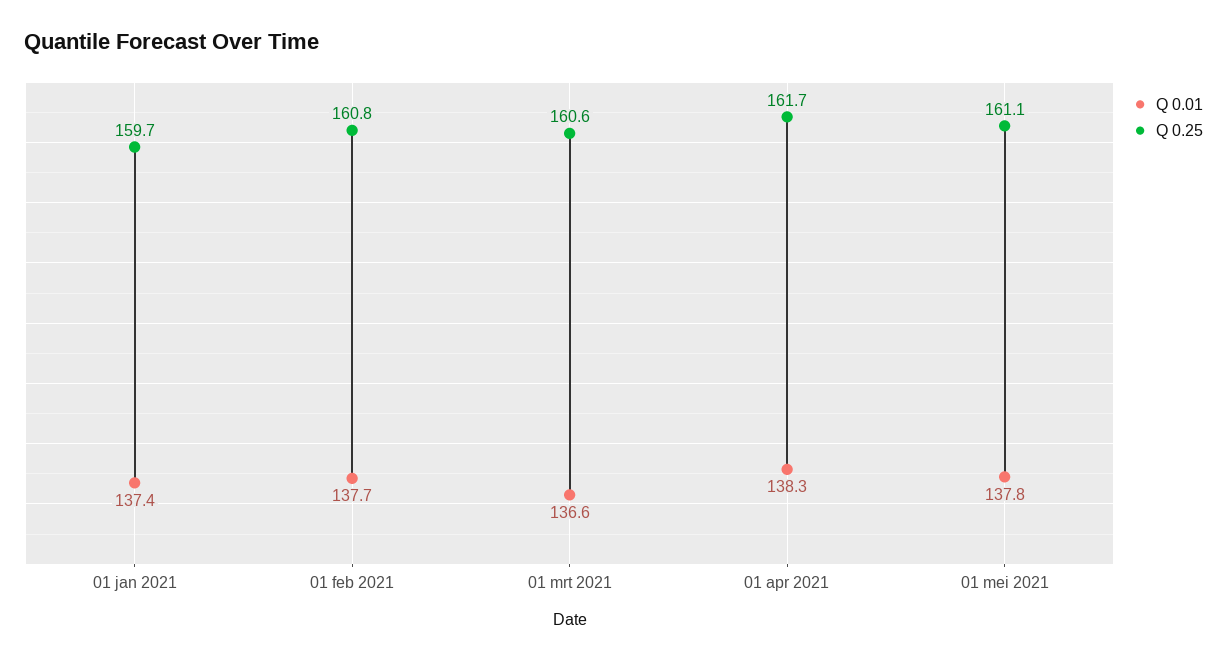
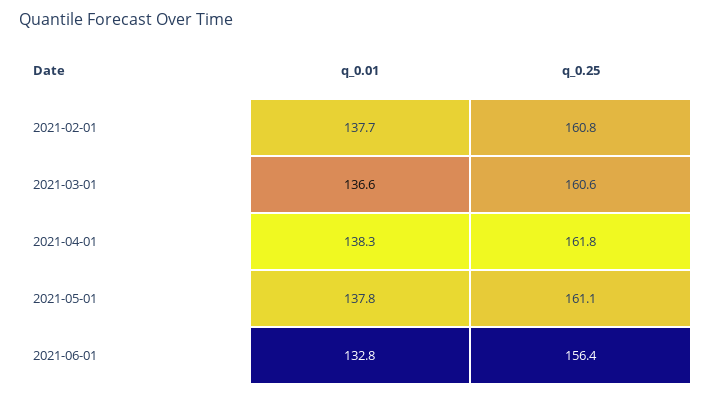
Q 0.01, 01 jan 2021: 137.4 -> none
Q 0.25, 01 jan 2021: 159.7 -> none
Q 0.25, 01 apr 2021: 161.7 -> 161.8
Q 0.01, 2021-06-01: none -> 132.8
Q 0.25, 2021-06-01: none -> 156.4

